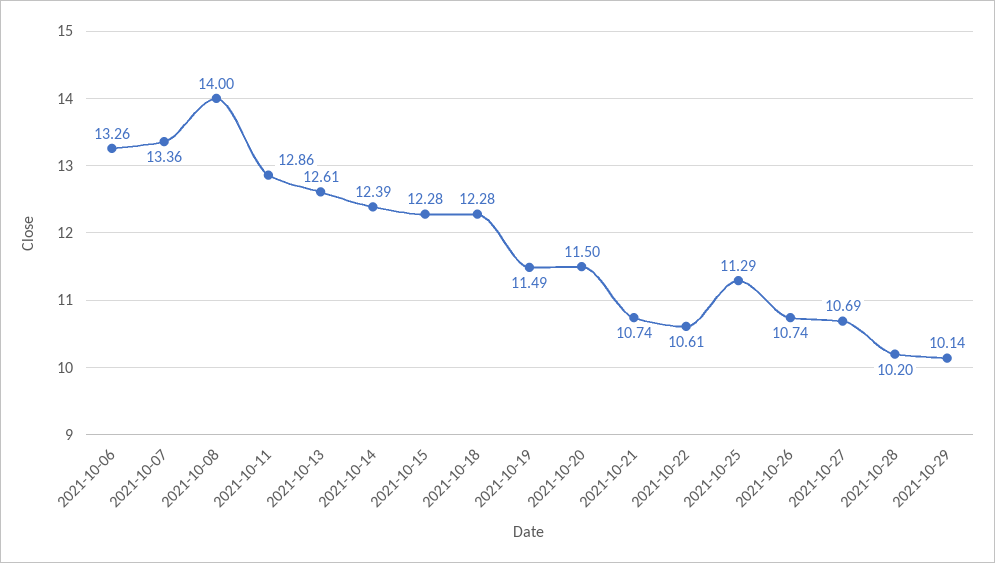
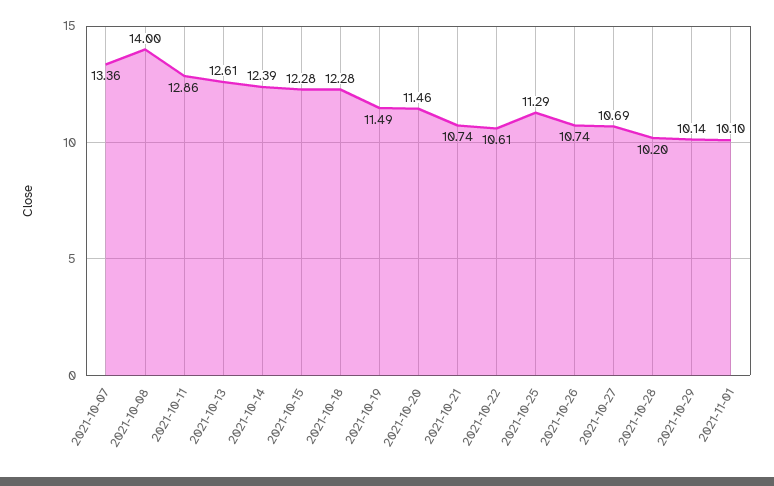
2021-10-06: 13.26 -> none
2021-10-20: 11.5 -> 11.46
2021-11-01: none -> 10.1

